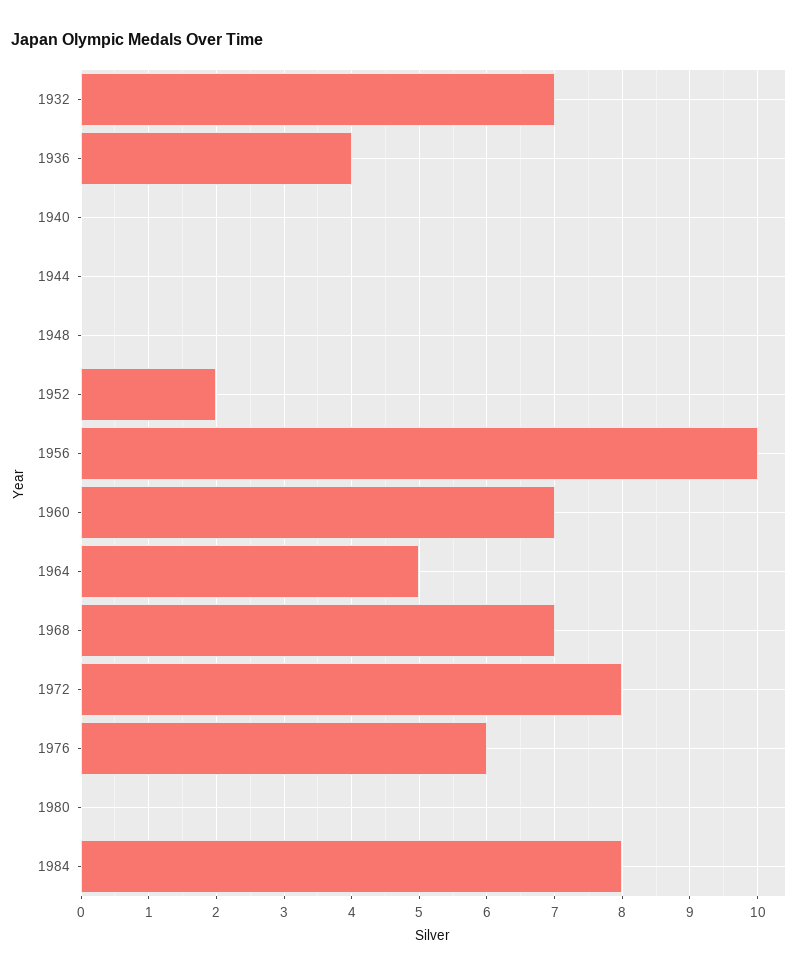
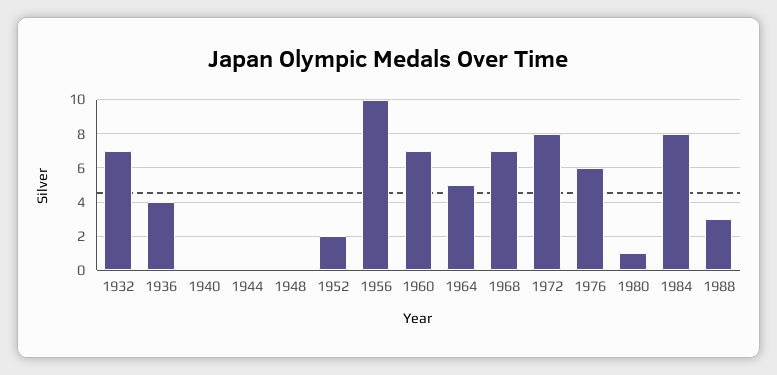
1980: 0 -> 1
1988: none -> 3

